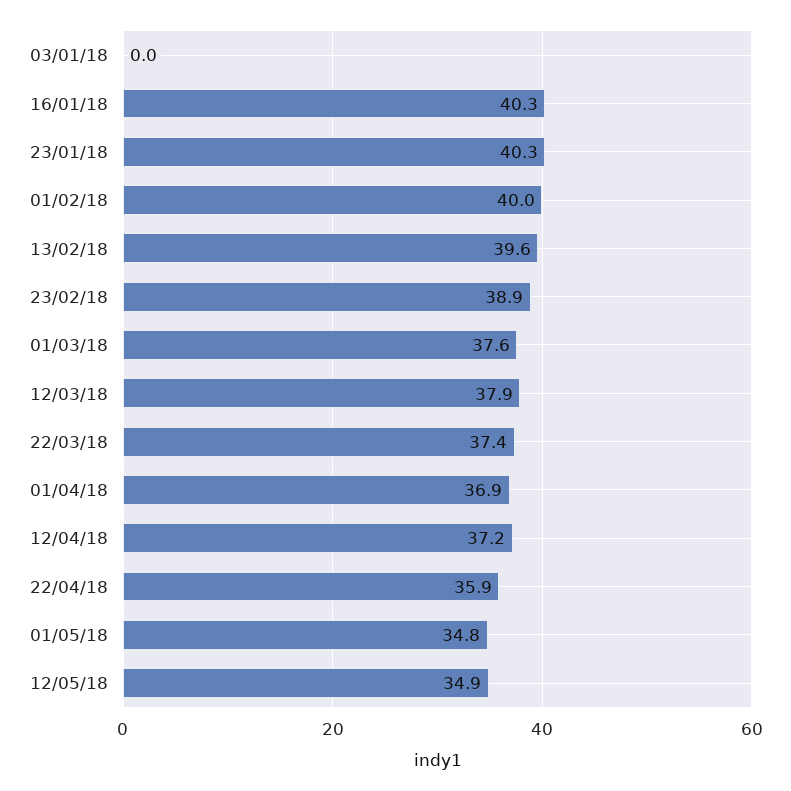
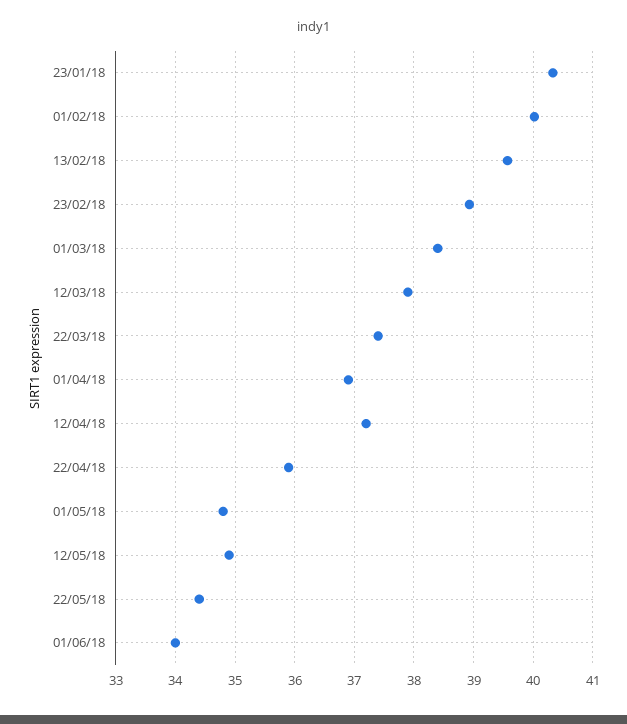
03/01/18: 0 -> none
16/01/18: 40.3 -> none
01/03/18: 37.6 -> 38.4
22/05/18: none -> 34.4
01/06/18: none -> 34

